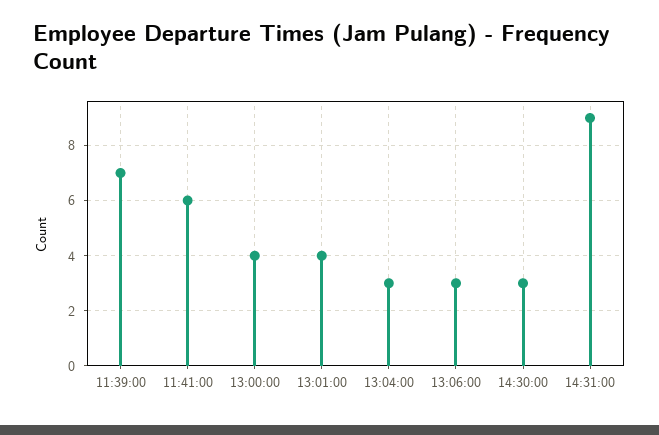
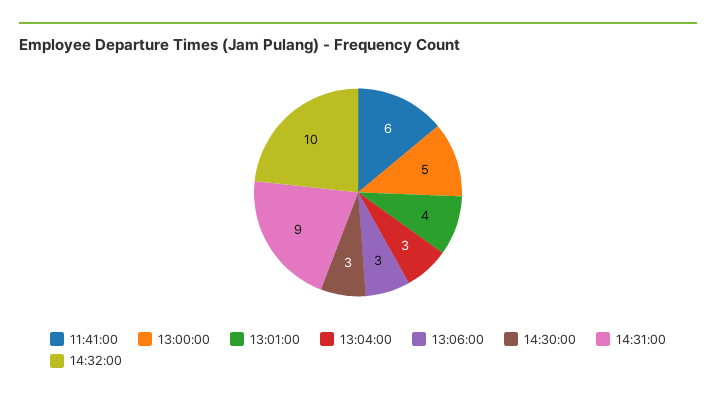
11:39:00: 7 -> none
13:00:00: 4 -> 5
14:32:00: none -> 10

